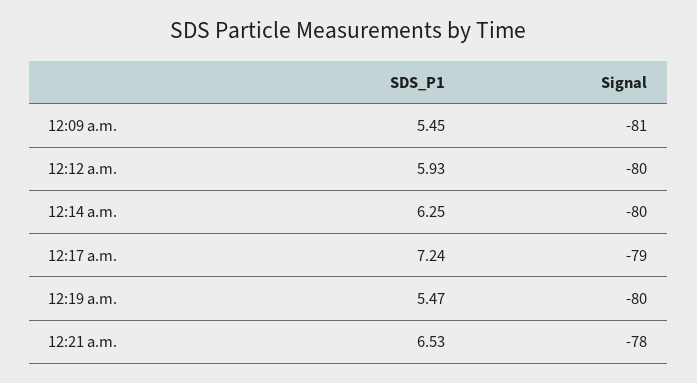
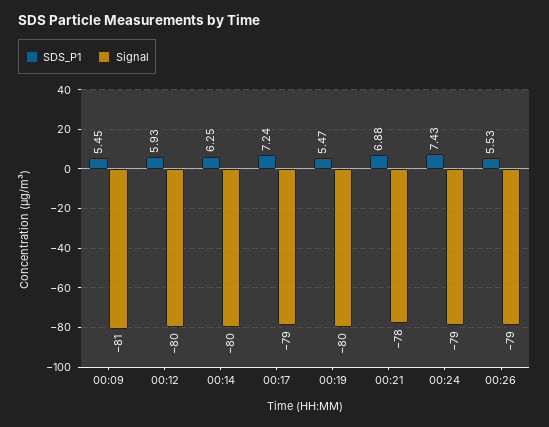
SDS_P1, 12:21 a.m.: 6.53 -> 6.88
SDS_P1, 00:24: none -> 7.43
Signal, 00:24: none -> -79
SDS_P1, 00:26: none -> 5.53
Signal, 00:26: none -> -79

